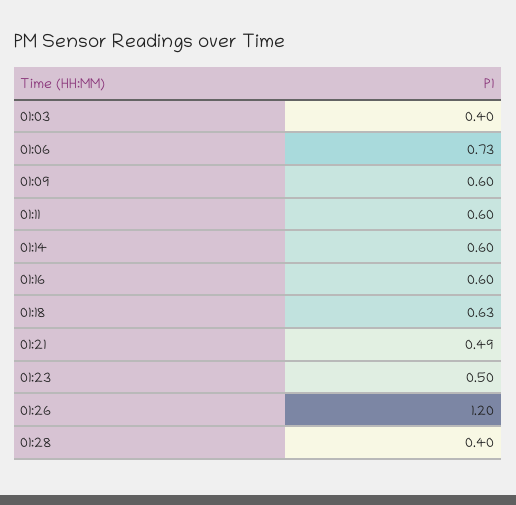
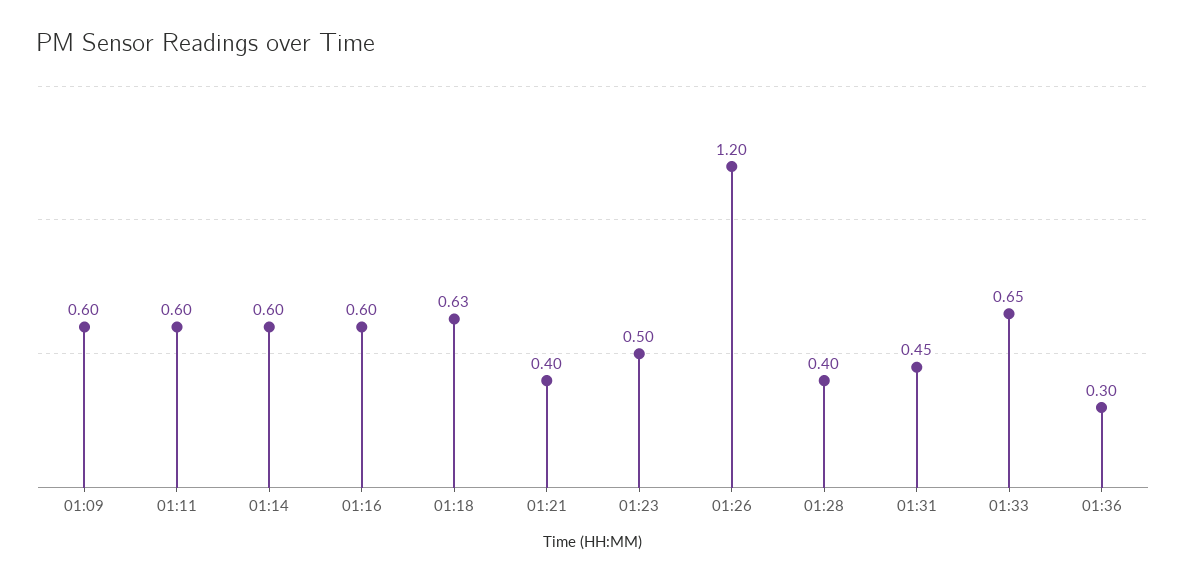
01:03: 0.4 -> none
01:06: 0.73 -> none
01:21: 0.49 -> 0.4
01:31: none -> 0.45
01:33: none -> 0.65
01:36: none -> 0.3

